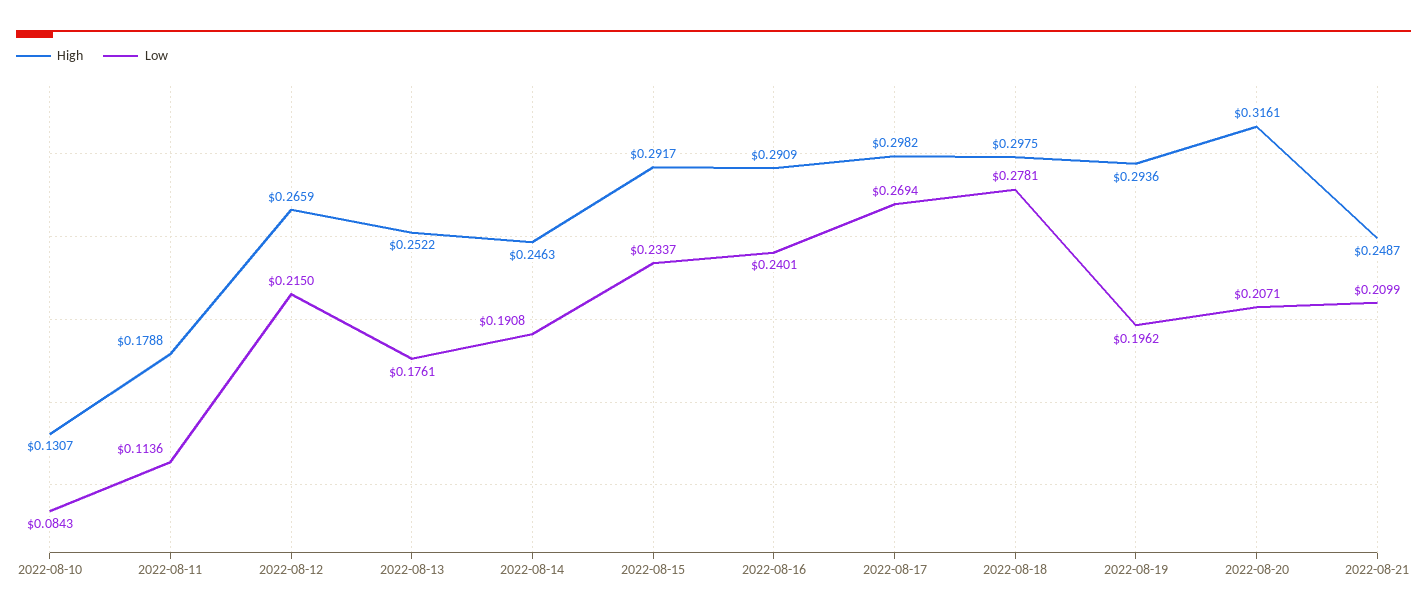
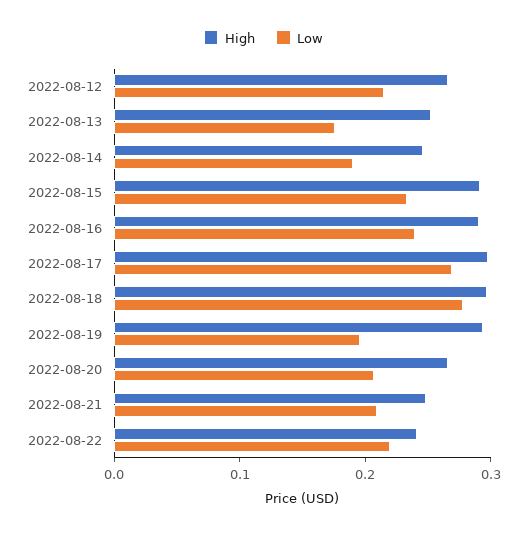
High, 2022-08-10: 0.1307 -> none
Low, 2022-08-10: 0.0843 -> none
High, 2022-08-11: 0.1788 -> none
Low, 2022-08-11: 0.1136 -> none
High, 2022-08-20: 0.3161 -> 0.26
High, 2022-08-22: none -> 0.24
Low, 2022-08-22: none -> 0.22

